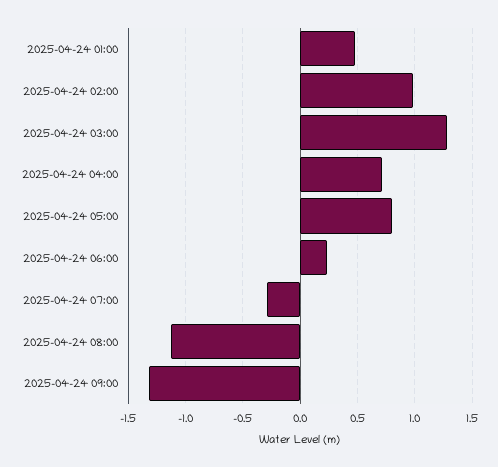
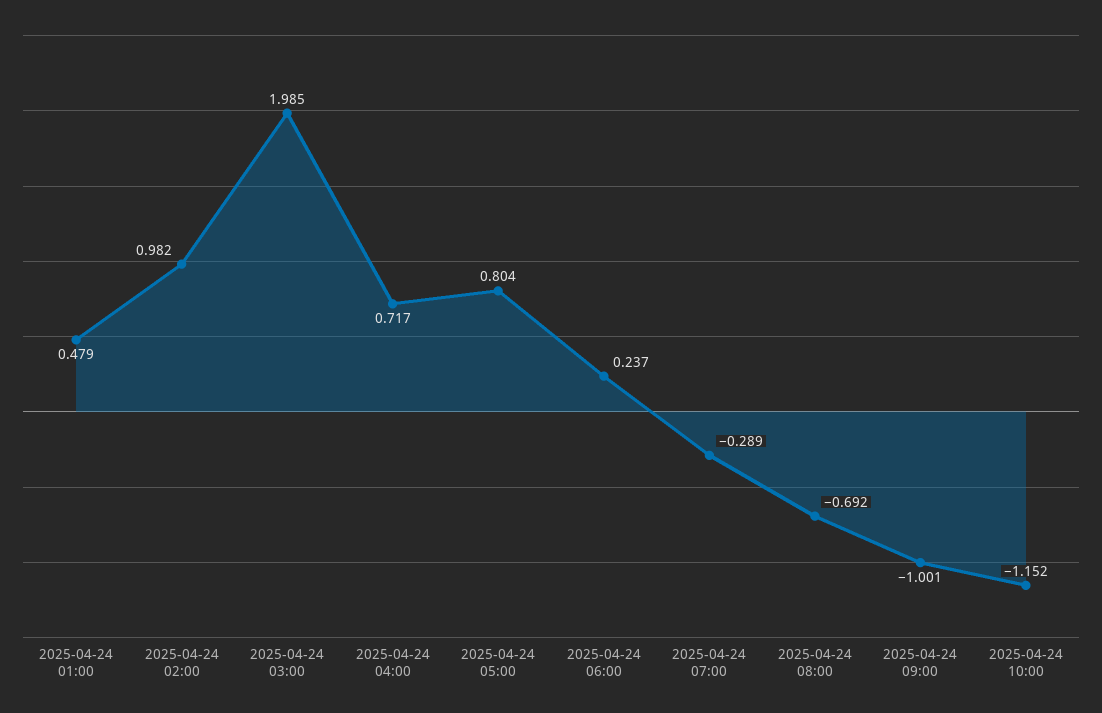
2025-04-24 03:00: 1.3 -> 1.985
2025-04-24 08:00: -1.1 -> -0.692
2025-04-24 09:00: -1.3 -> -1.001
2025-04-24 10:00: none -> -1.152

